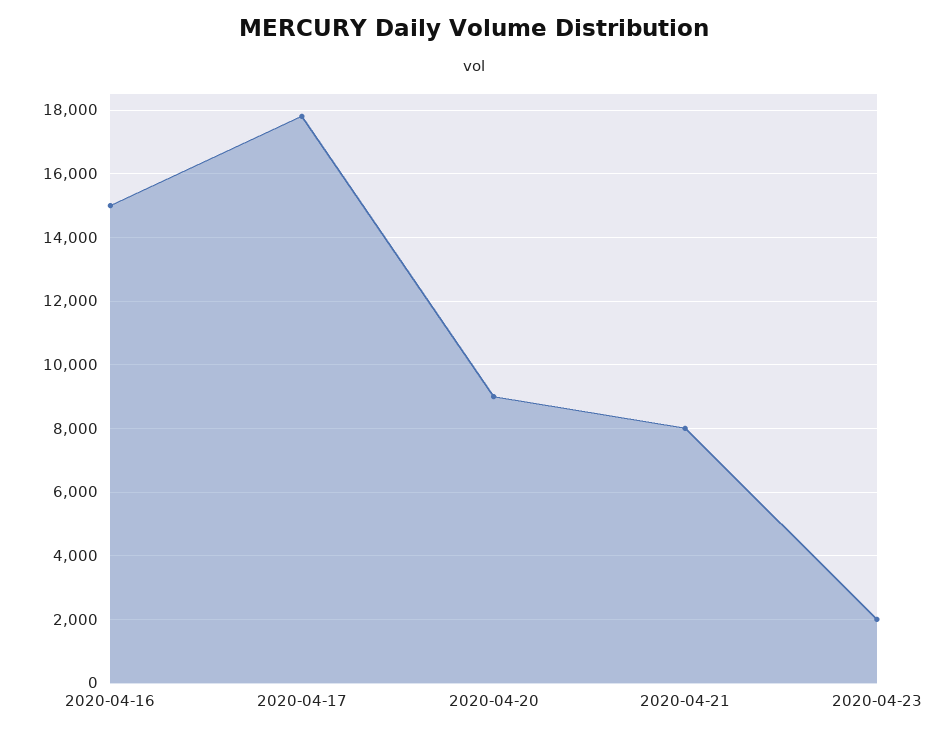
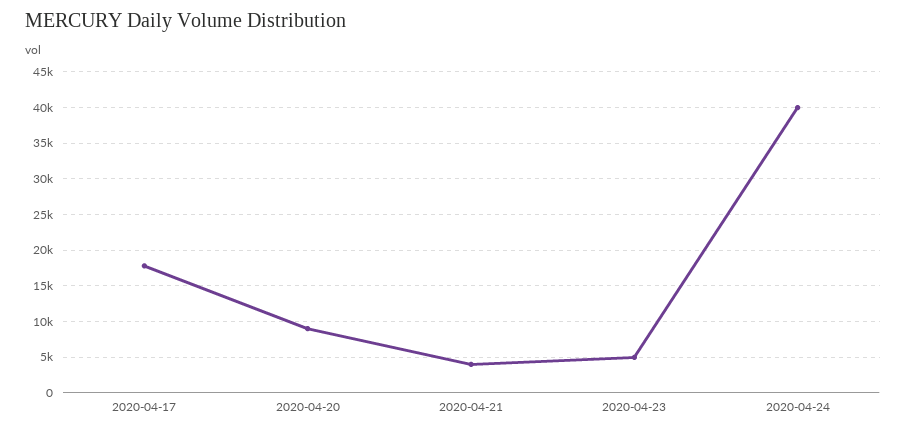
2020-04-16: 15000 -> none
2020-04-21: 8000 -> 4000
2020-04-23: 2000 -> 5000
2020-04-24: none -> 40000

